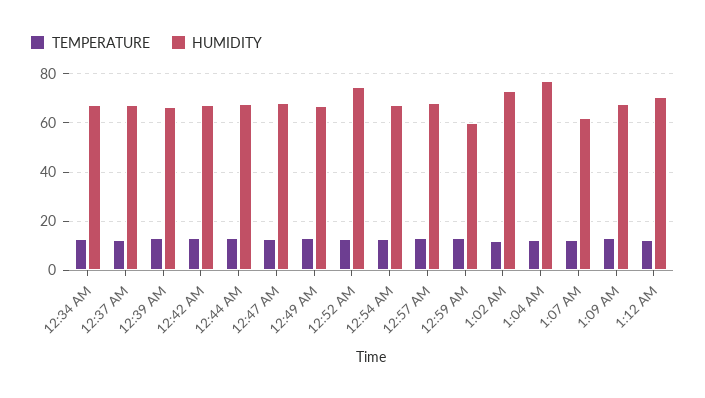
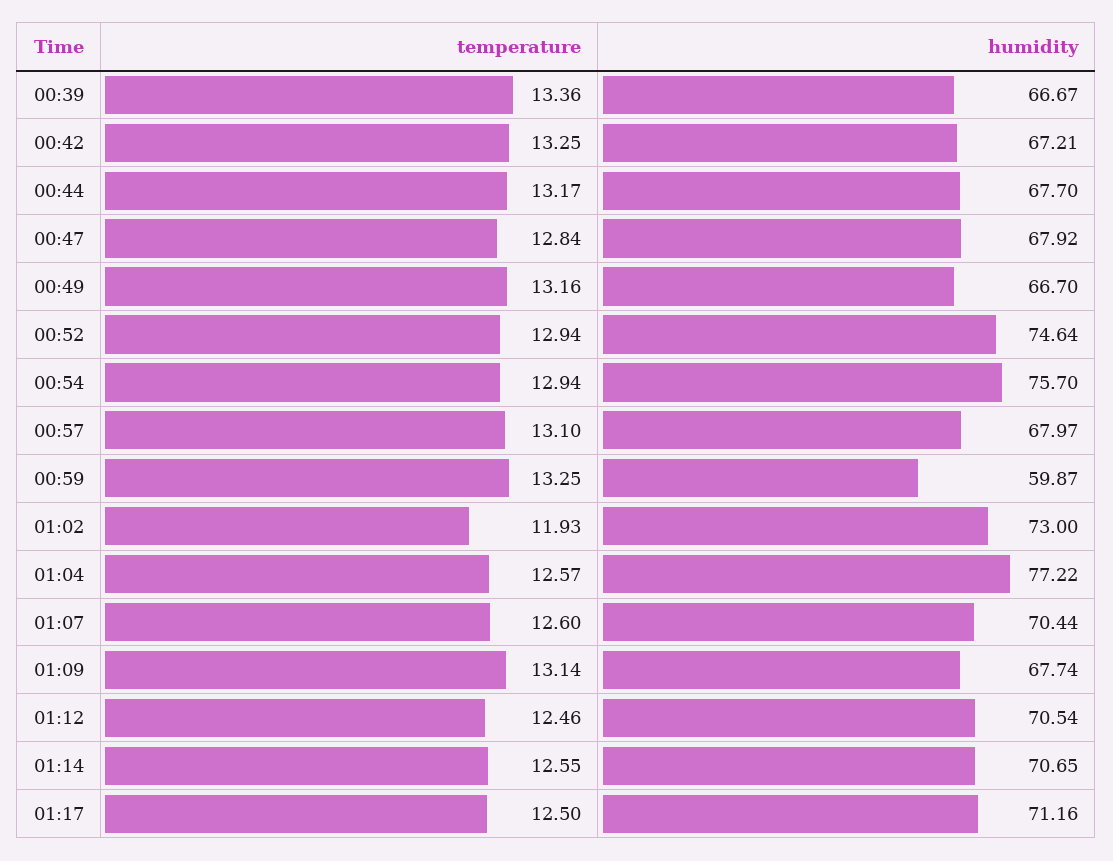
TEMPERATURE, 12:34 AM: 12.5 -> none
HUMIDITY, 12:34 AM: 67.5 -> none
TEMPERATURE, 12:37 AM: 12.5 -> none
HUMIDITY, 12:37 AM: 67.5 -> none
HUMIDITY, 12:54 AM: 67.5 -> 75.7
HUMIDITY, 1:07 AM: 62.5 -> 70.44
TEMPERATURE, 01:14: none -> 12.55
HUMIDITY, 01:14: none -> 70.65
TEMPERATURE, 01:17: none -> 12.5
HUMIDITY, 01:17: none -> 71.16

